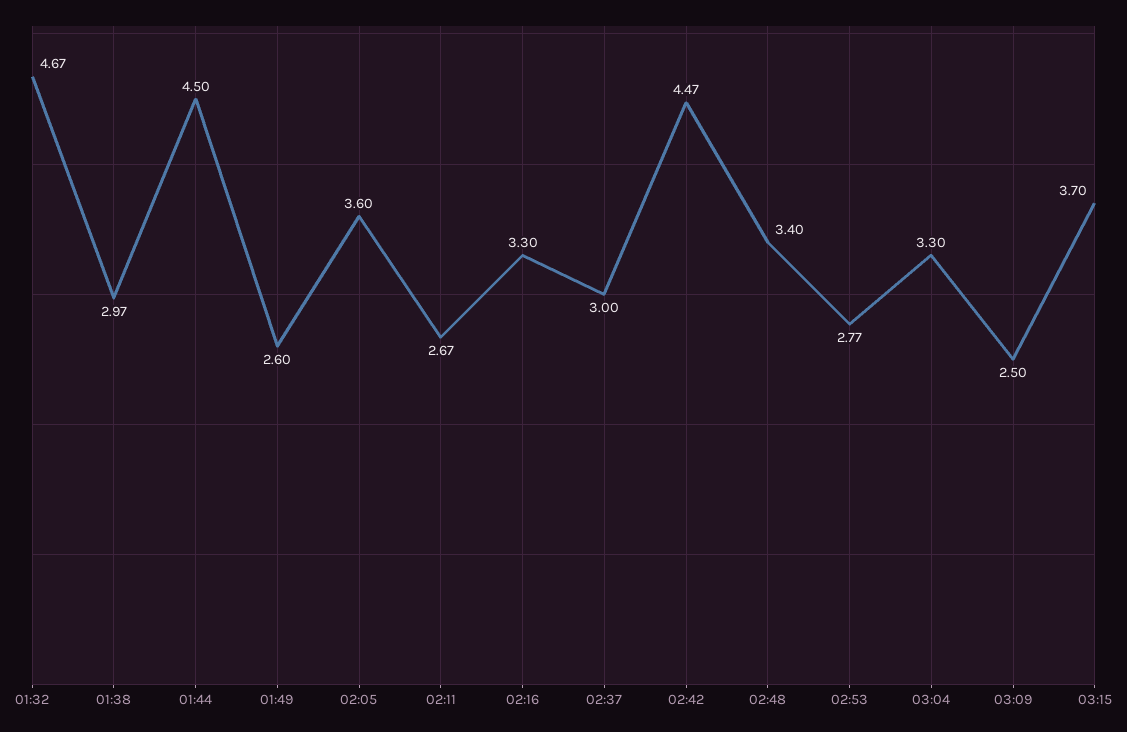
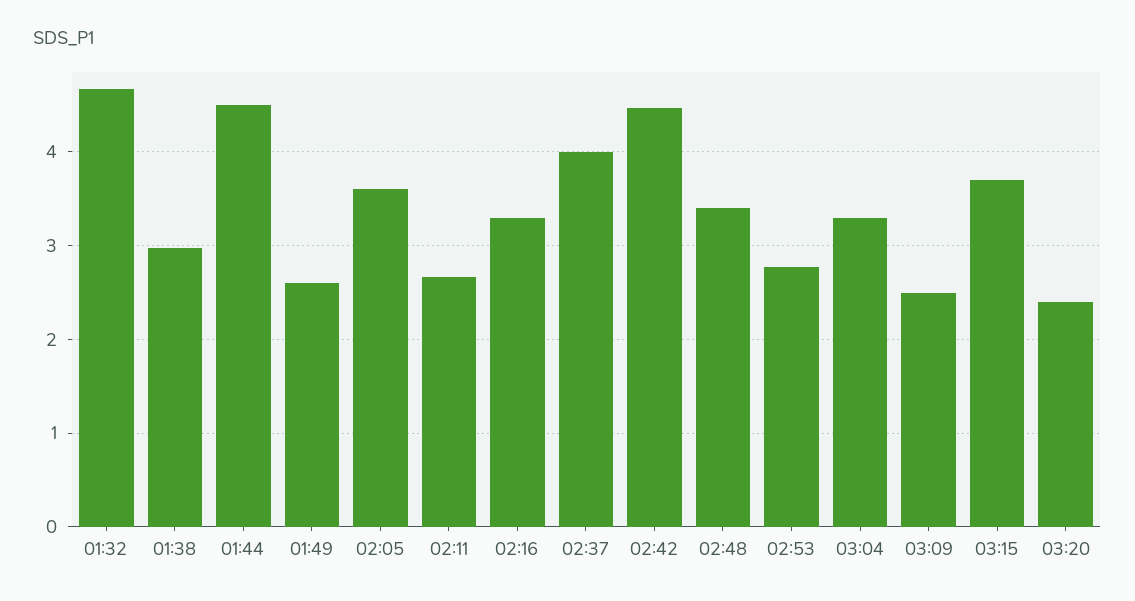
02:37: 3 -> 4
03:20: none -> 2.4

